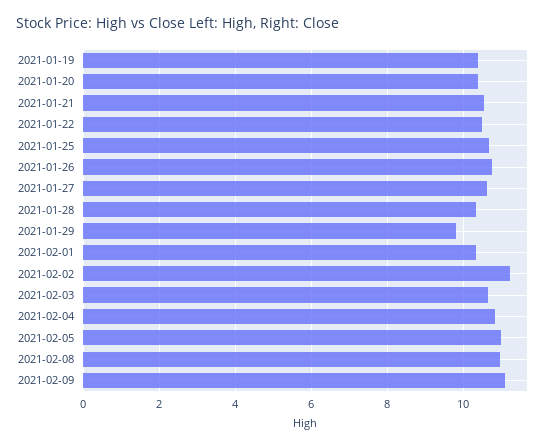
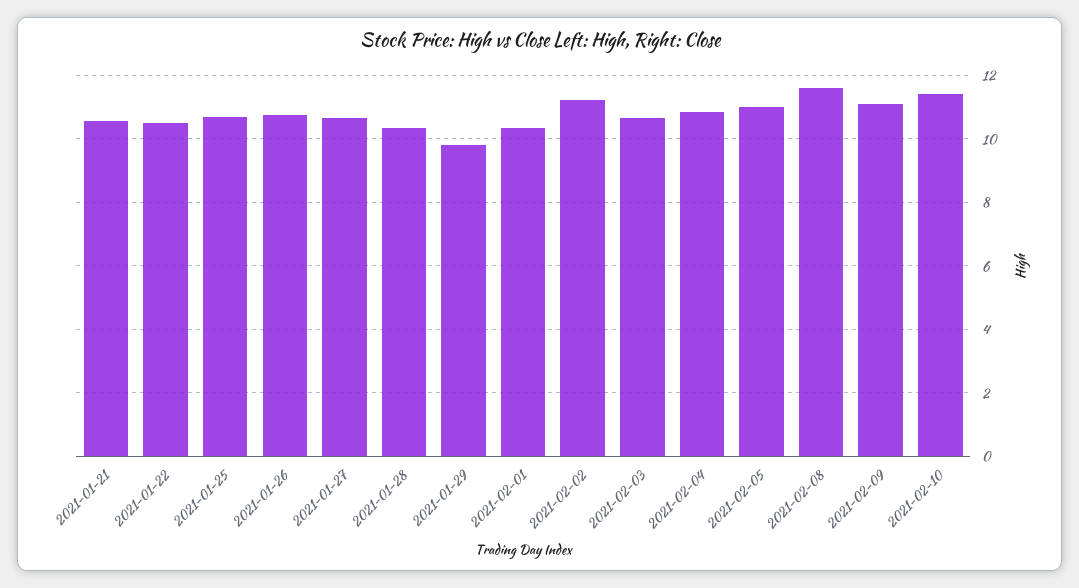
2021-01-19: 10.4 -> none
2021-01-20: 10.4 -> none
2021-02-08: 11 -> 11.6
2021-02-10: none -> 11.4

